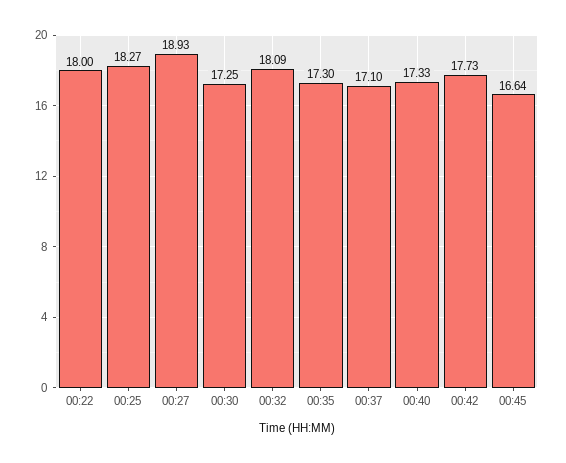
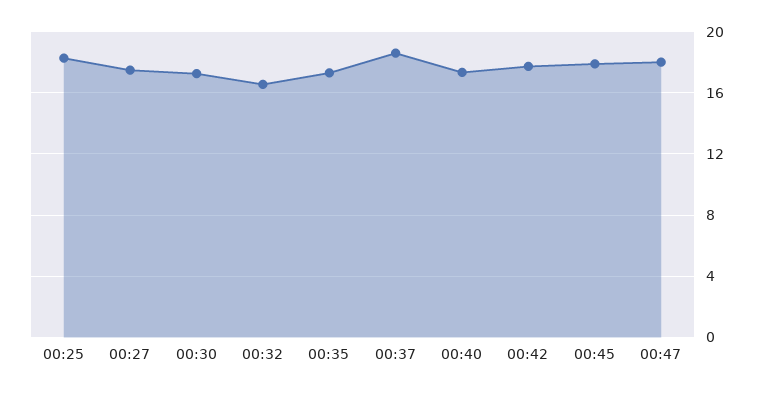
00:22: 18 -> none
00:27: 18.93 -> 17.5
00:32: 18.09 -> 16.5
00:37: 17.1 -> 18.5
00:45: 16.64 -> 18
00:47: none -> 18

